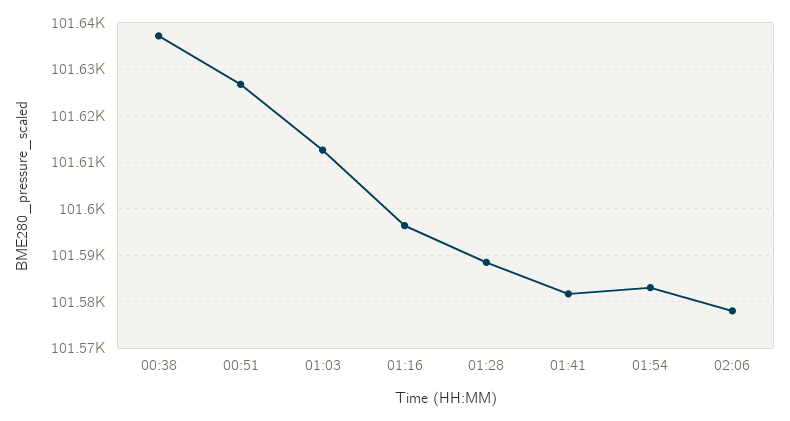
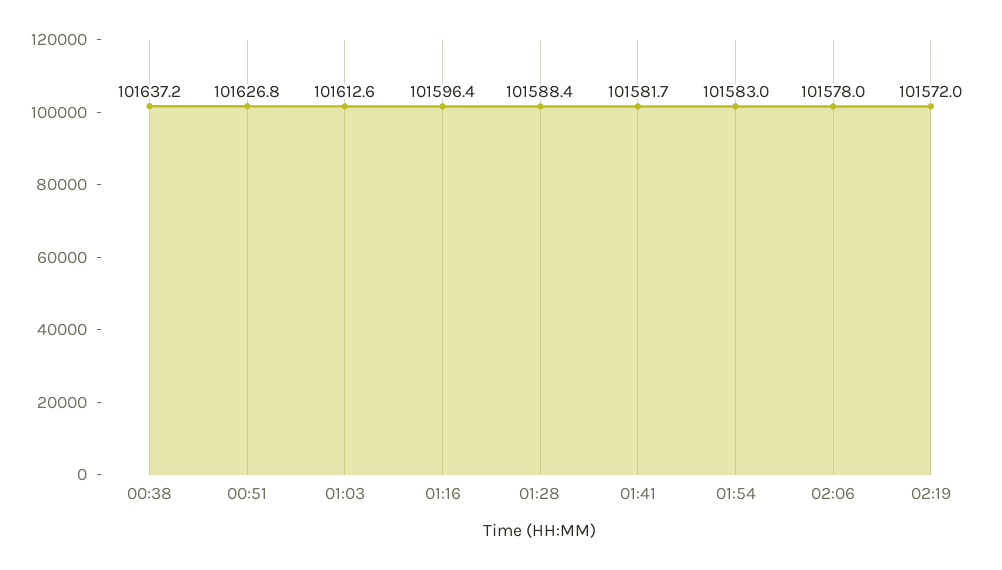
02:19: none -> 101572

